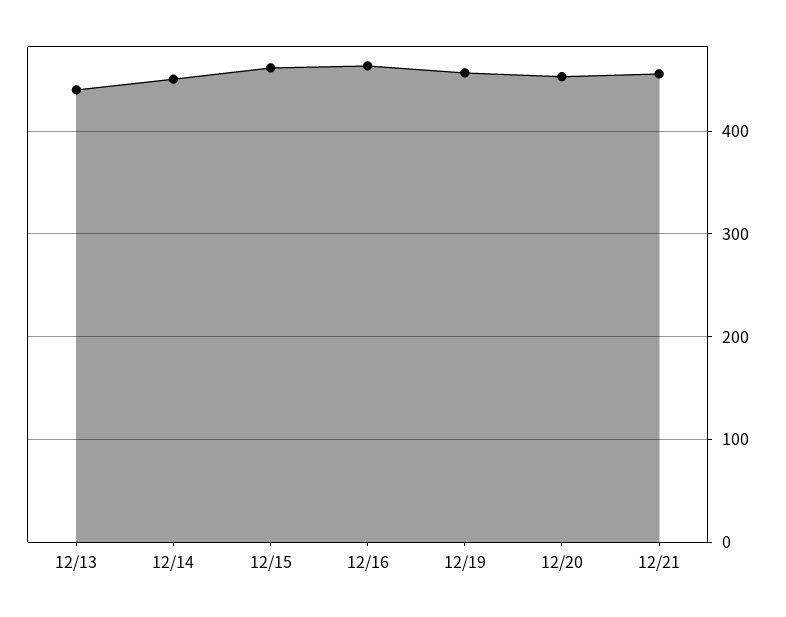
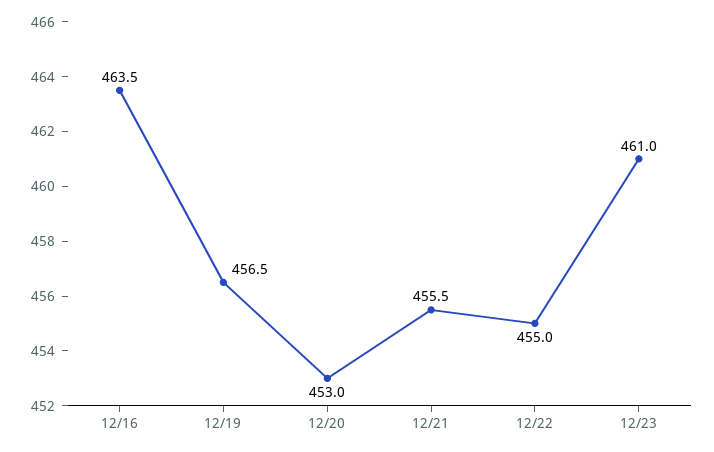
12/13: 440 -> none
12/14: 450 -> none
12/15: 460 -> none
12/22: none -> 455
12/23: none -> 461

